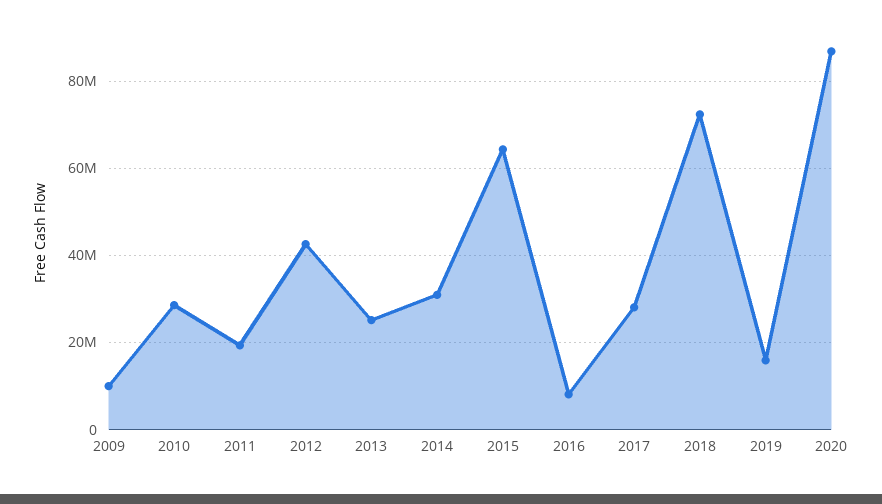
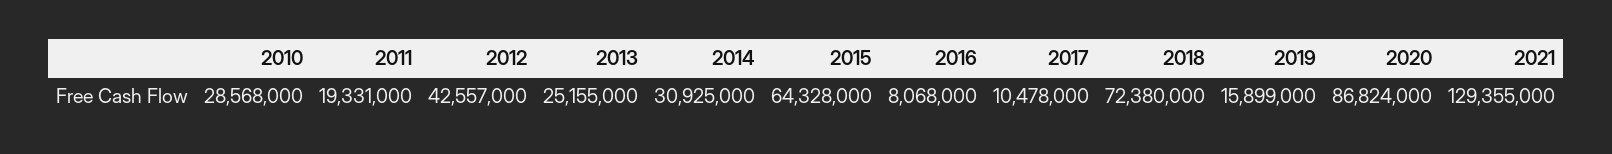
2009: 10000000 -> none
2017: 28000000 -> 10478000
2021: none -> 129355000

